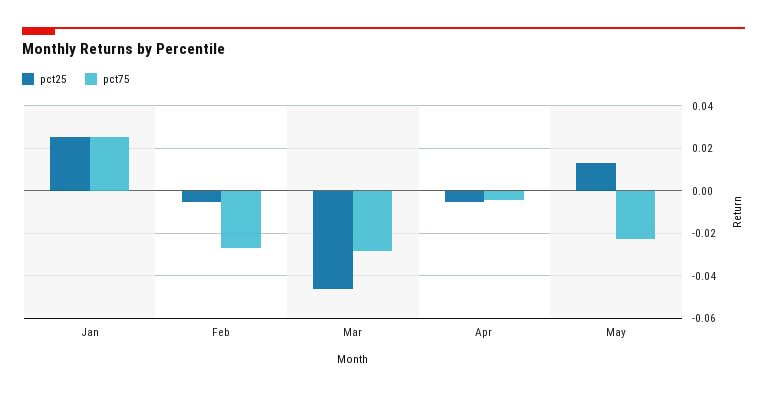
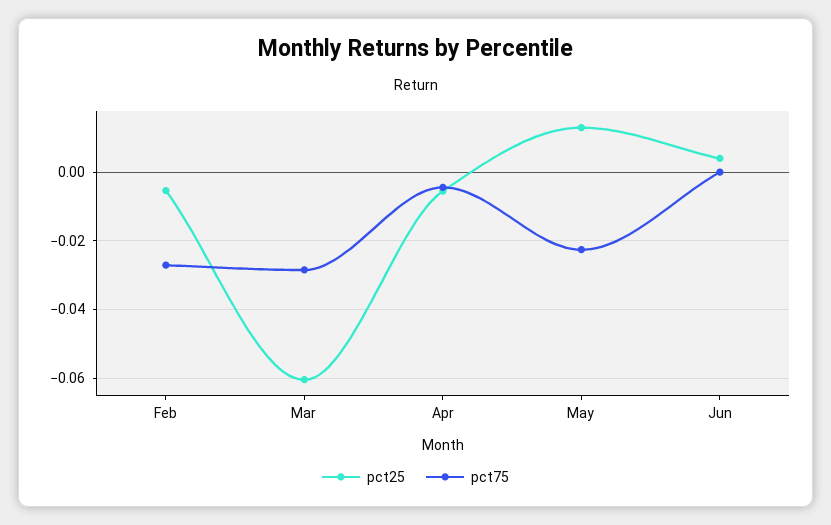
pct25, Jan: 0.025 -> none
pct75, Jan: 0.025 -> none
pct25, Mar: -0.045 -> -0.06
pct25, Jun: none -> 0.004
pct75, Jun: none -> 0

